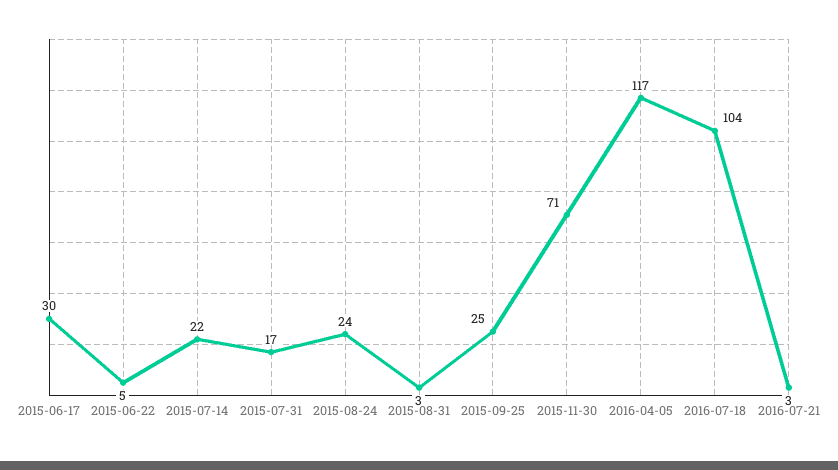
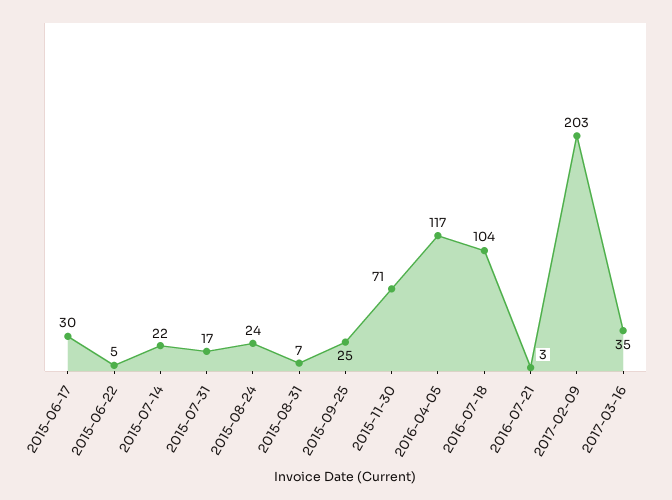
2015-08-31: 3 -> 7
2017-02-09: none -> 203
2017-03-16: none -> 35

